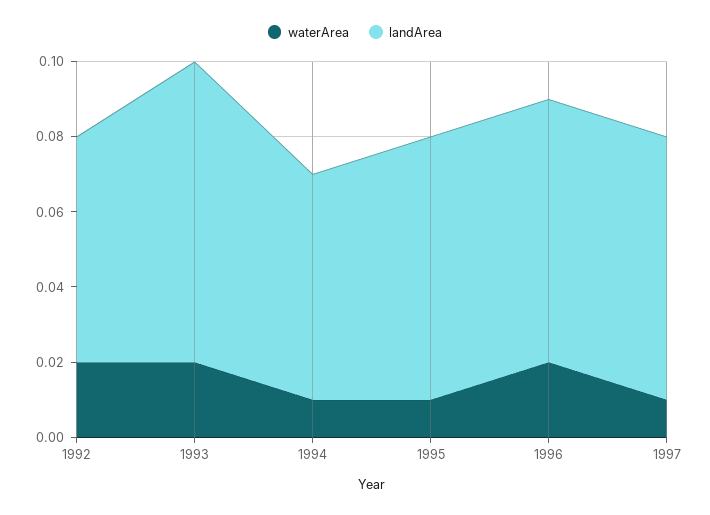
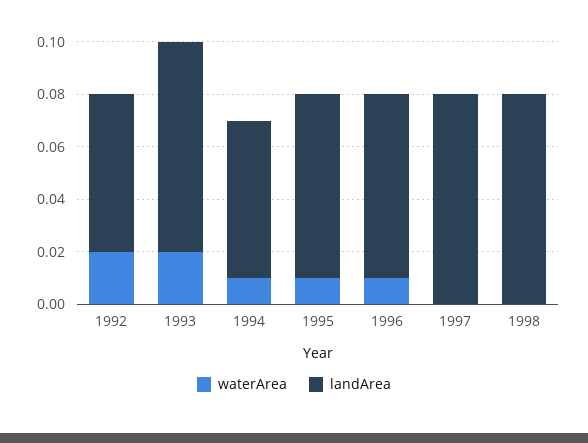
waterArea, 1996: 0.02 -> 0.01
waterArea, 1997: 0.01 -> 0
landArea, 1997: 0.07 -> 0.08
waterArea, 1998: none -> 0
landArea, 1998: none -> 0.08

